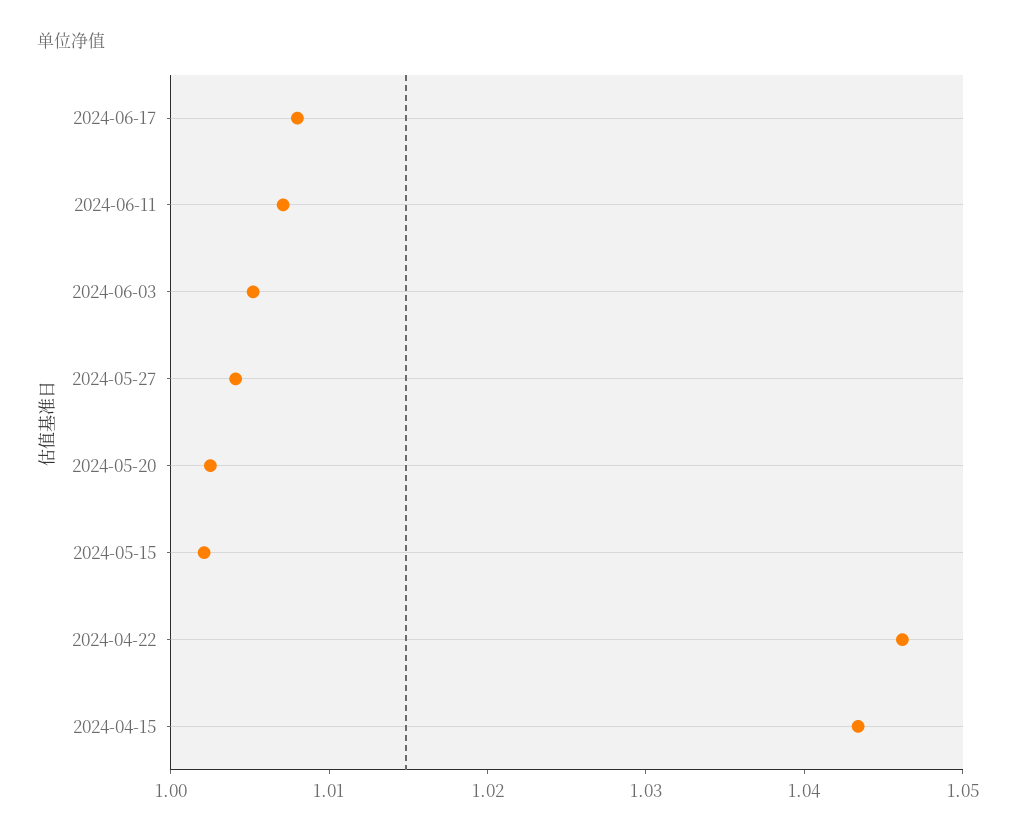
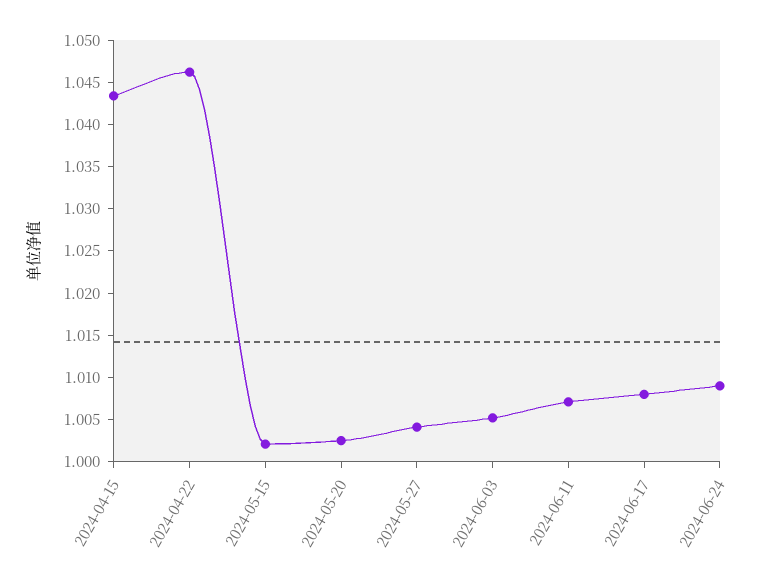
2024-06-24: none -> 1.009

